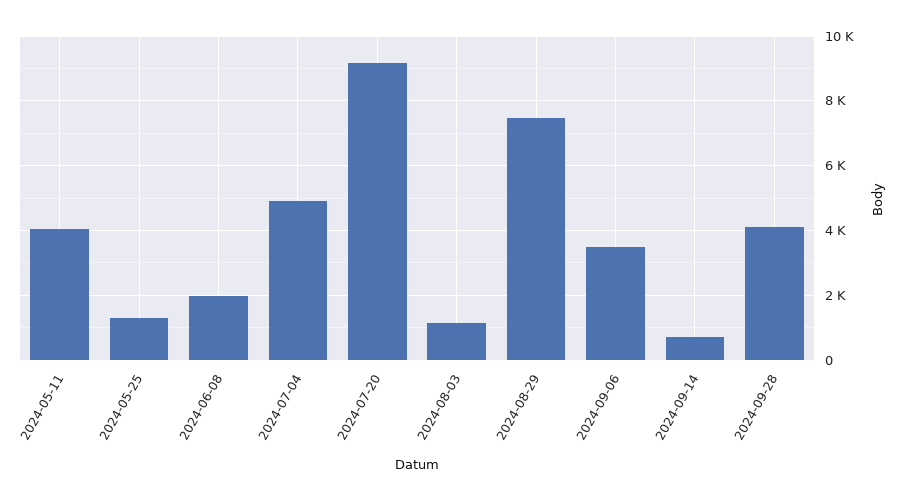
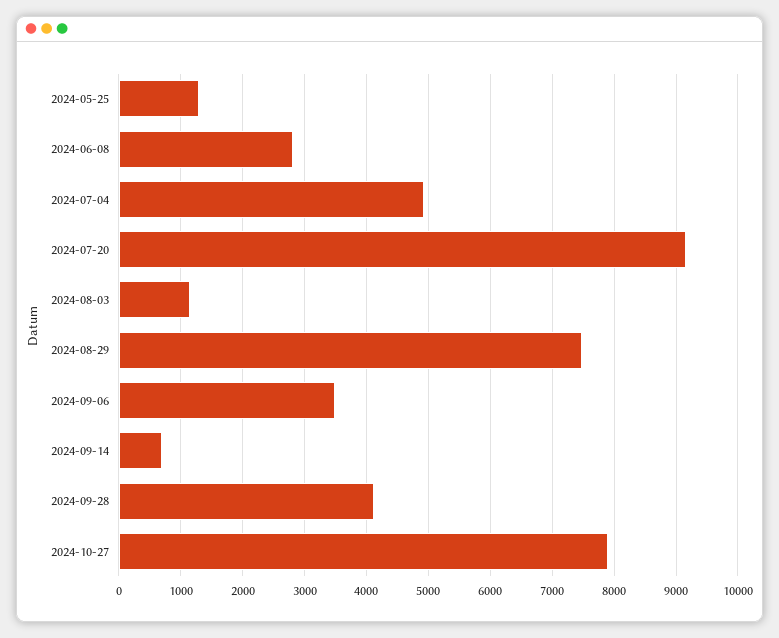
2024-05-11: 4000 -> none
2024-06-08: 2000 -> 2800
2024-10-27: none -> 7900

